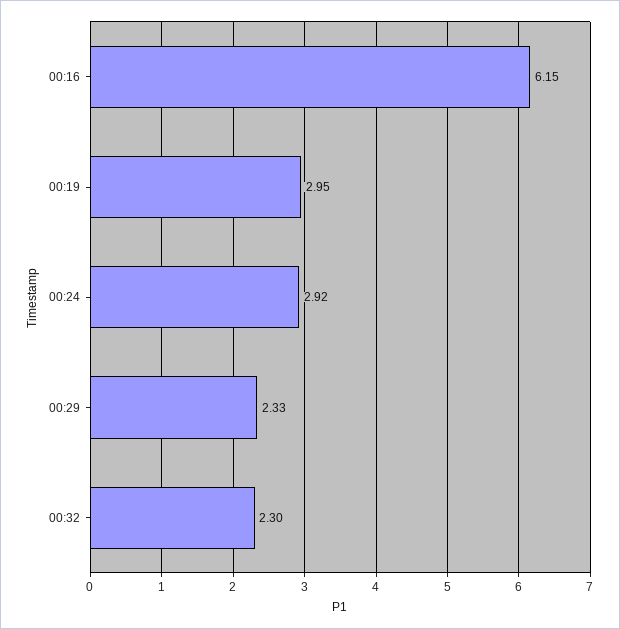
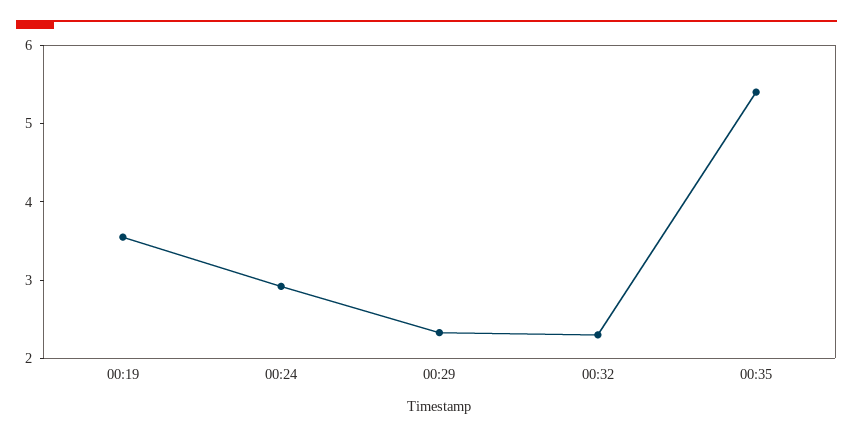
00:16: 6.15 -> none
00:19: 2.95 -> 3.6
00:35: none -> 5.4

